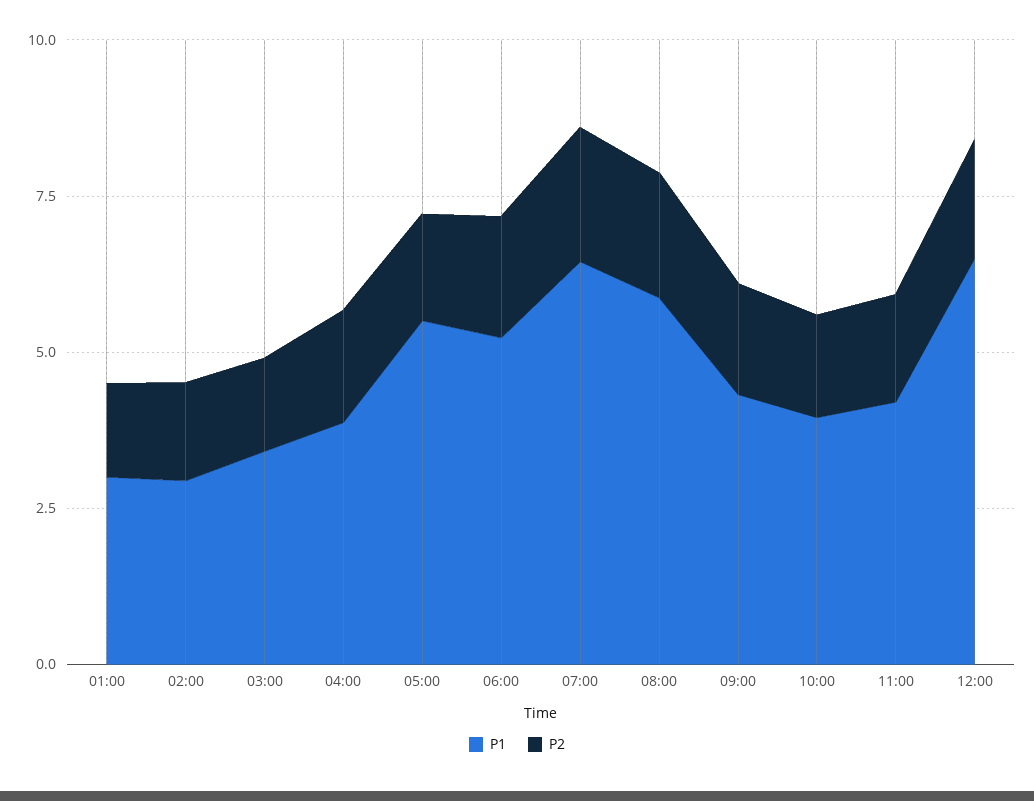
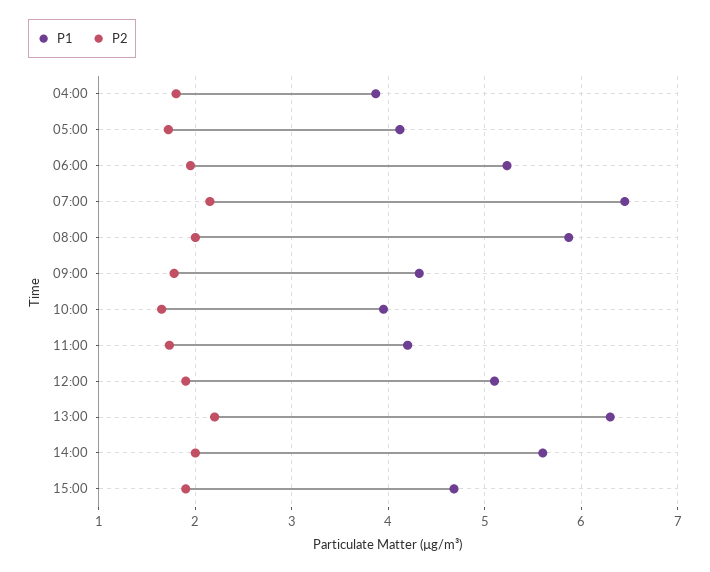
P1, 01:00: 3 -> none
P2, 01:00: 1.5 -> none
P1, 02:00: 3 -> none
P2, 02:00: 1.5 -> none
P1, 03:00: 3.5 -> none
P2, 03:00: 1.5 -> none
P1, 05:00: 5.5 -> 4.1
P1, 12:00: 6.5 -> 5.1
P1, 13:00: none -> 6.3
P2, 13:00: none -> 2.2
P1, 14:00: none -> 5.6
P2, 14:00: none -> 2
P1, 15:00: none -> 4.7
P2, 15:00: none -> 1.9

